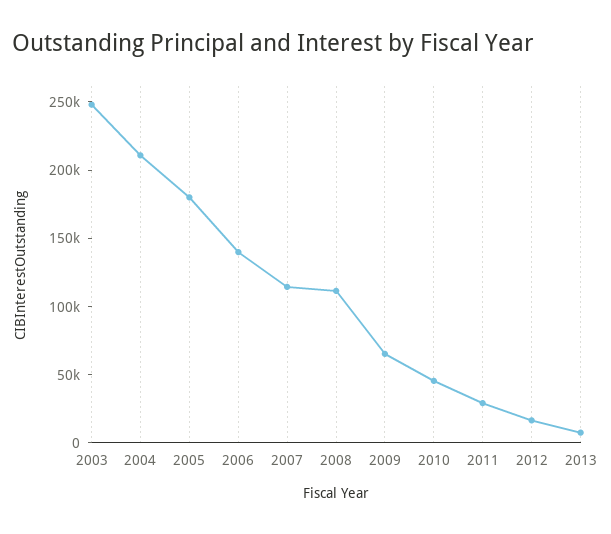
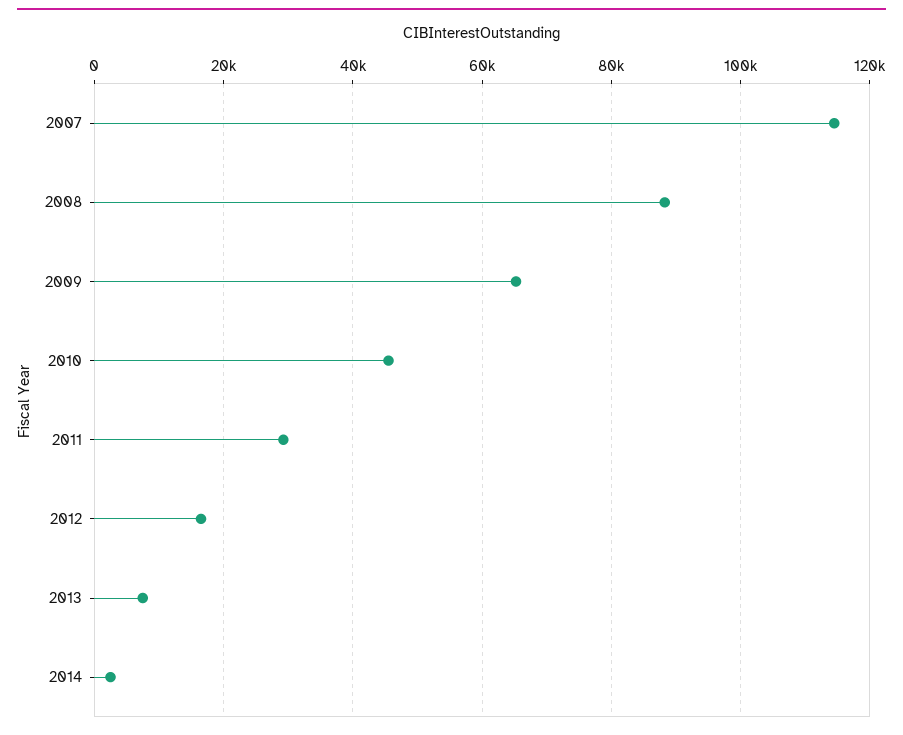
2003: 250000 -> none
2004: 210000 -> none
2005: 180000 -> none
2006: 140000 -> none
2008: 110000 -> 88000
2014: none -> 2000

